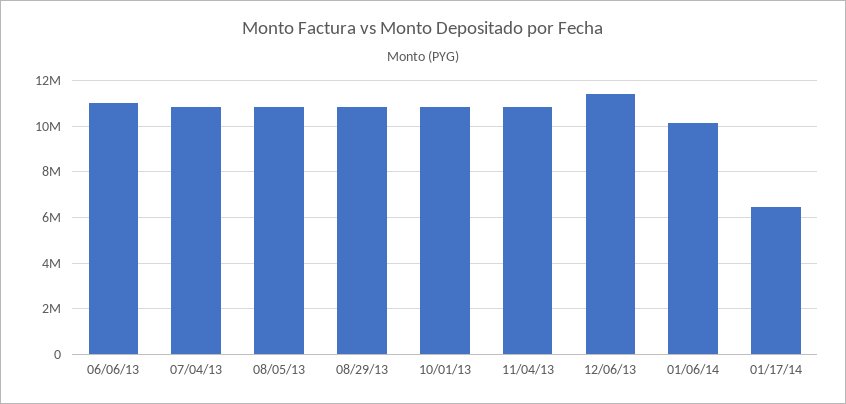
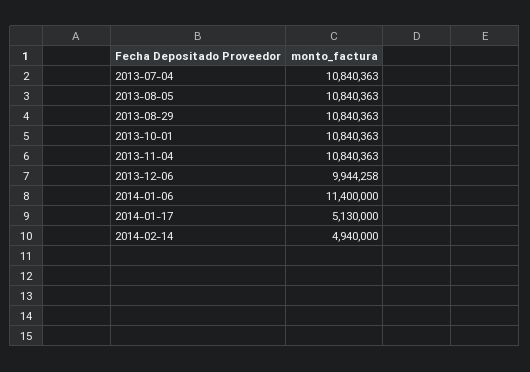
06/06/13: 11000000 -> none
12/06/13: 11500000 -> 9944258
01/06/14: 10000000 -> 11400000
01/17/14: 6500000 -> 5130000
2014-02-14: none -> 4940000

